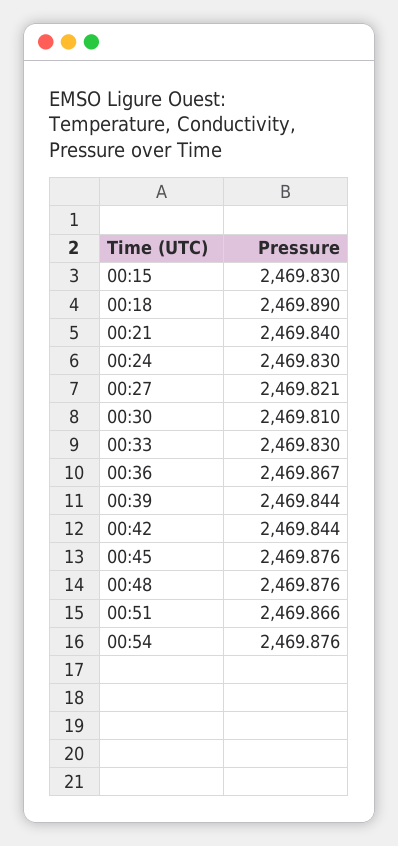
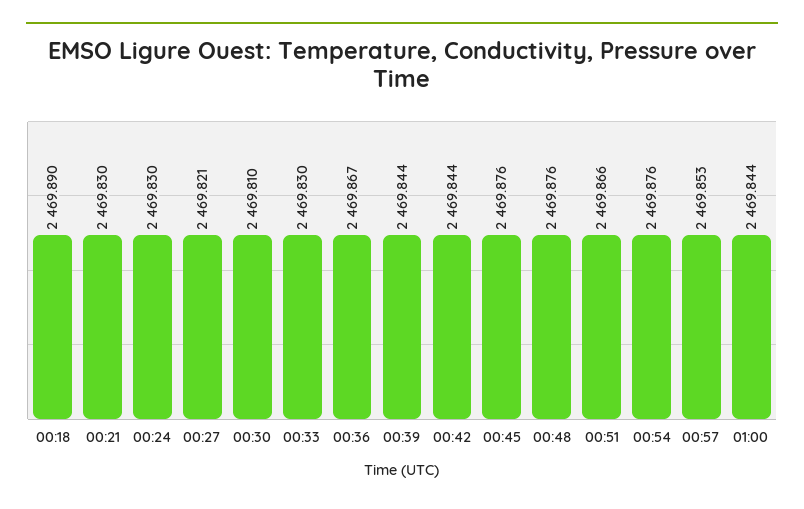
00:15: 2469.83 -> none
00:21: 2469.84 -> 2469.83
00:57: none -> 2469.853
01:00: none -> 2469.844

